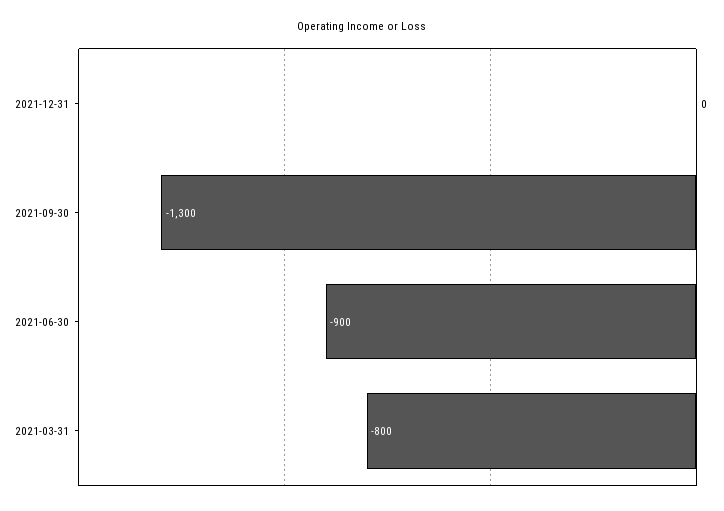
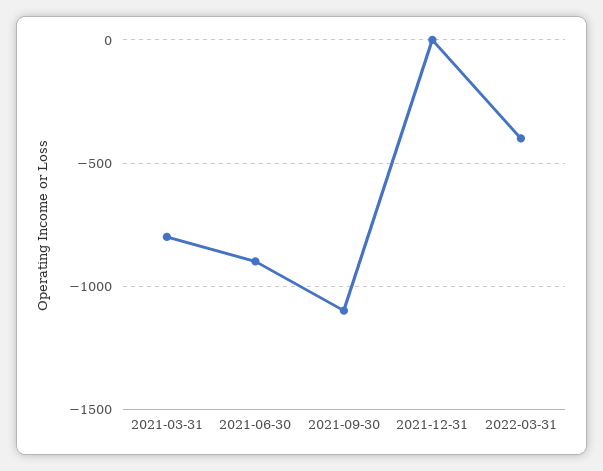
2021-09-30: -1300 -> -1100
2022-03-31: none -> -400

